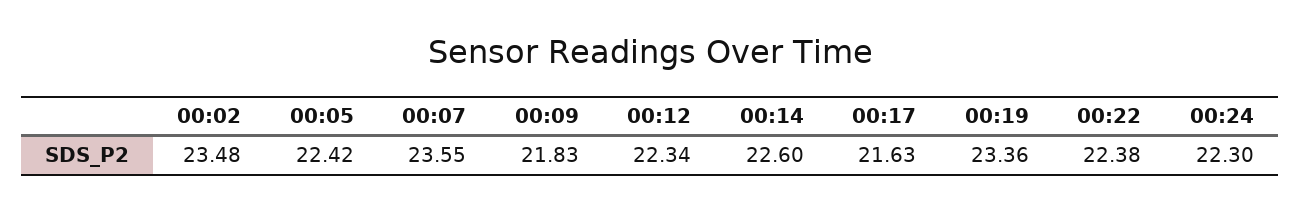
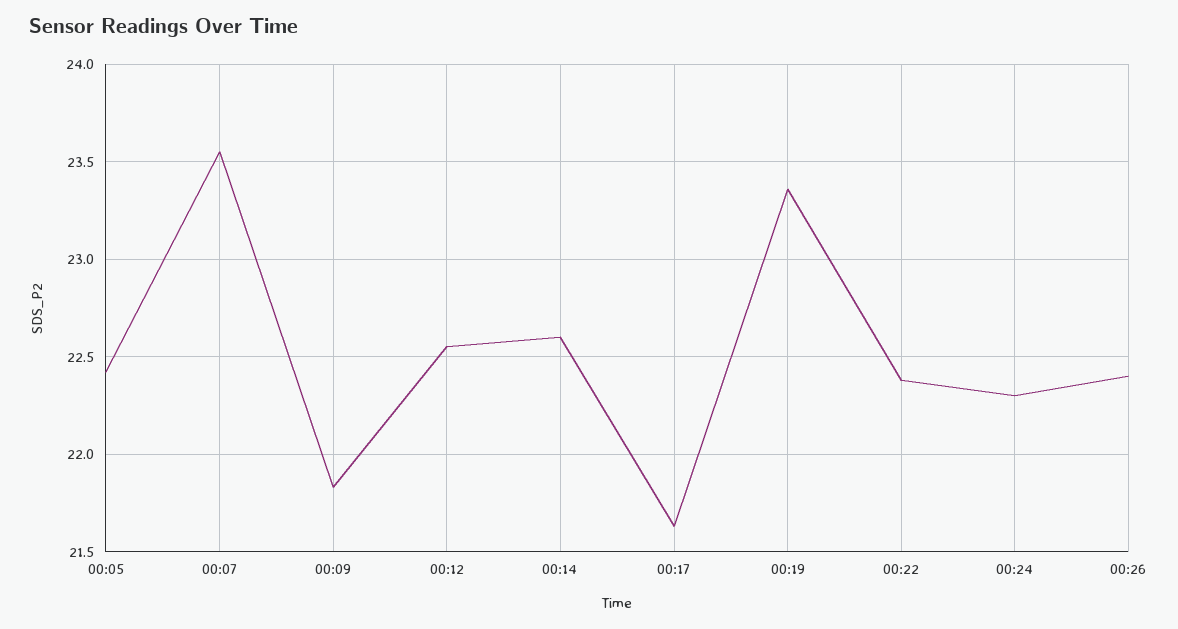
00:02: 23.48 -> none
00:12: 22.34 -> 22.55
00:26: none -> 22.4

